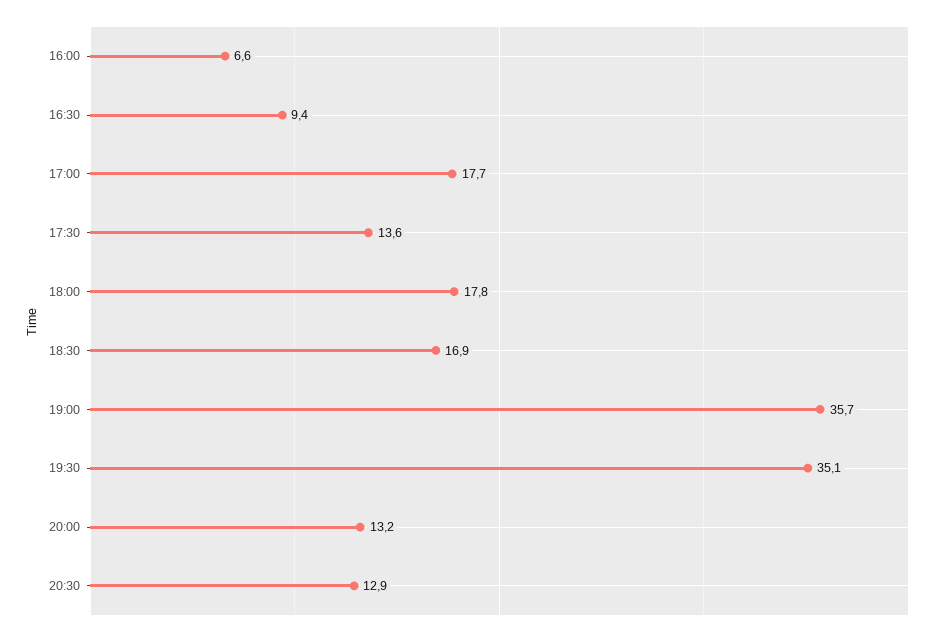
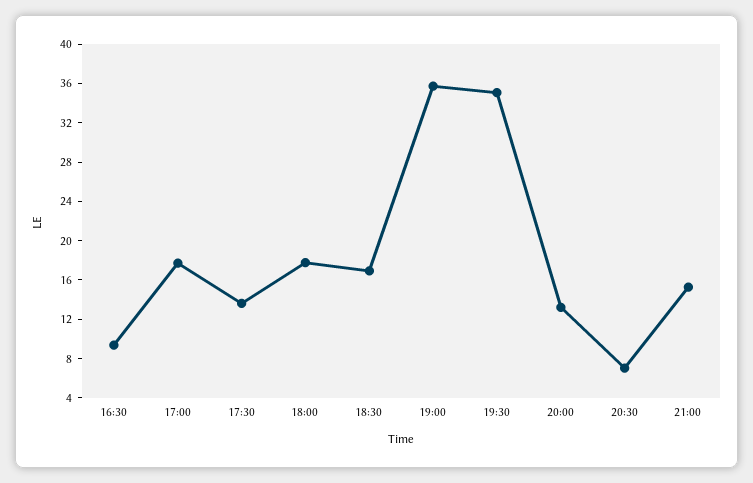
16:00: 6.6 -> none
20:30: 12.9 -> 7
21:00: none -> 15

